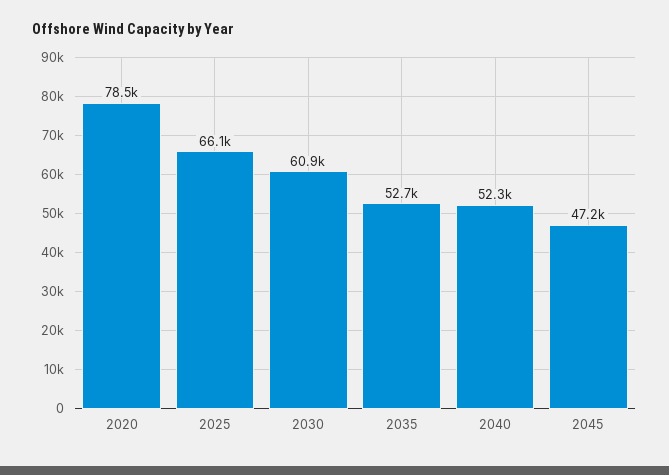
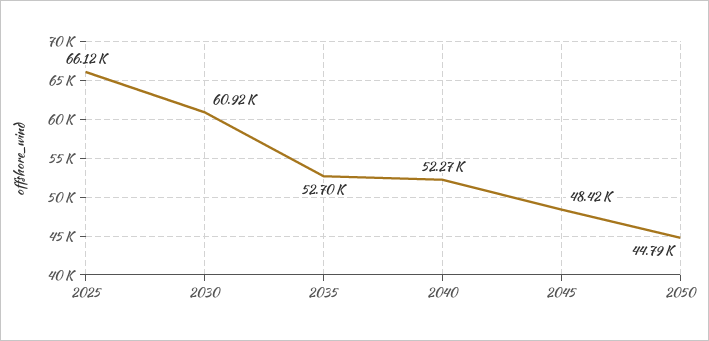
2020: 78500 -> none
2045: 47200 -> 48420
2050: none -> 44790

